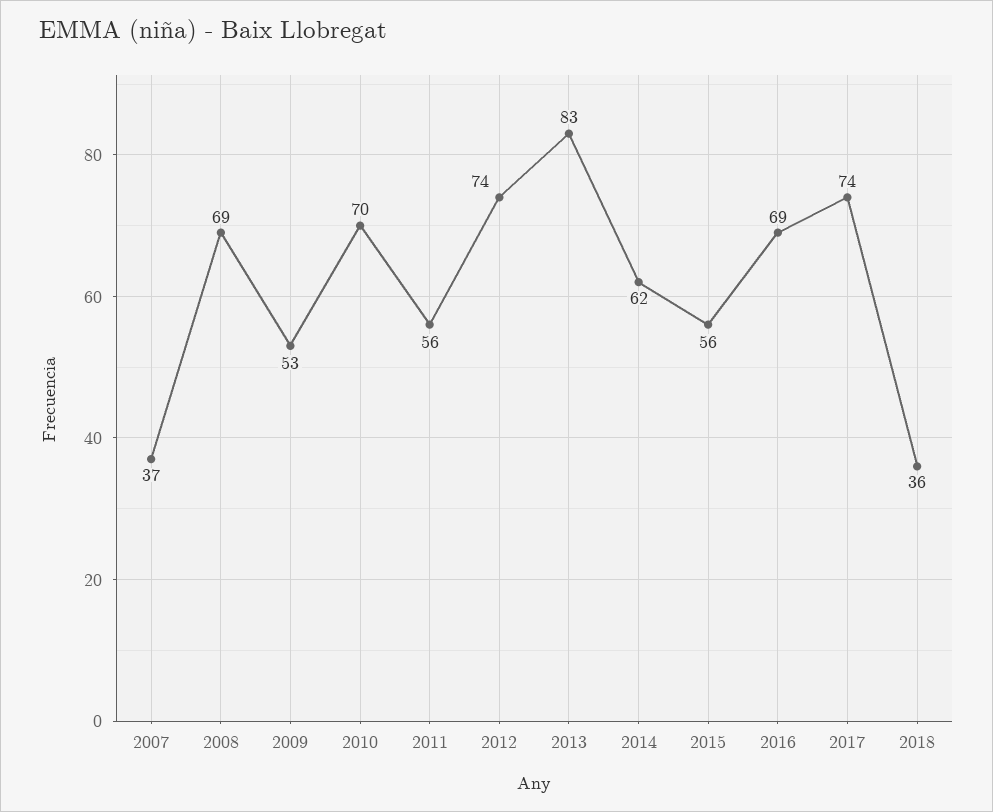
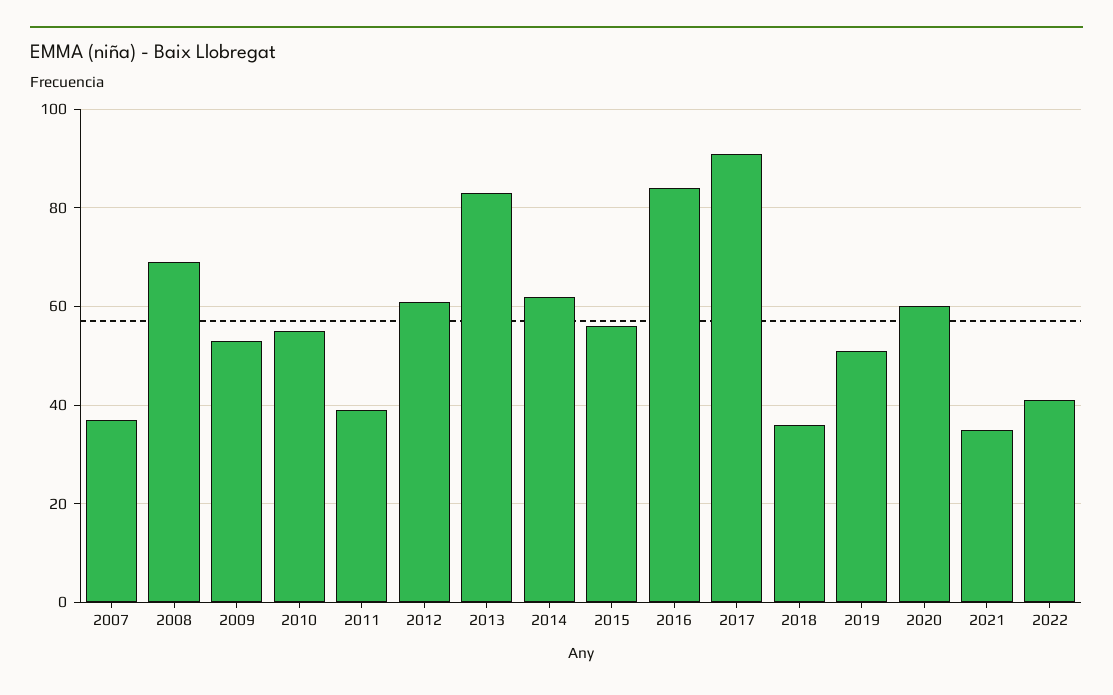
2010: 70 -> 55
2011: 56 -> 40
2012: 74 -> 60
2016: 69 -> 85
2017: 74 -> 90
2019: none -> 50
2020: none -> 60
2021: none -> 35
2022: none -> 40

